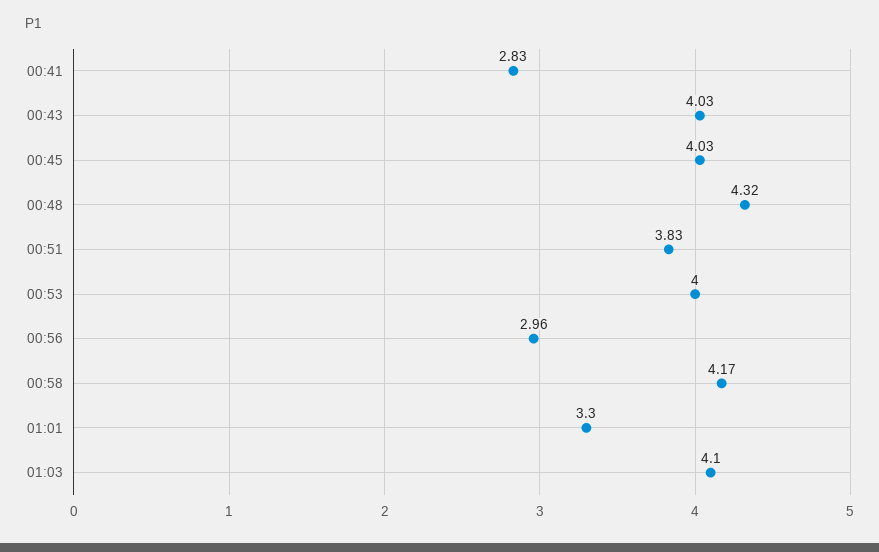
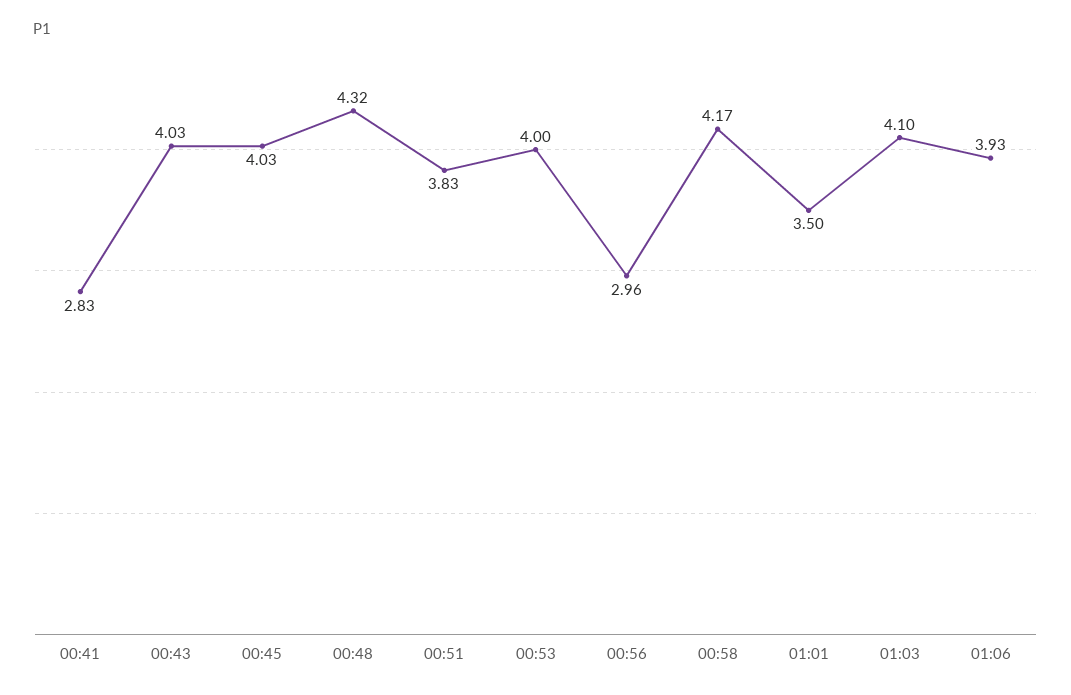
01:01: 3.3 -> 3.5
01:06: none -> 3.93

